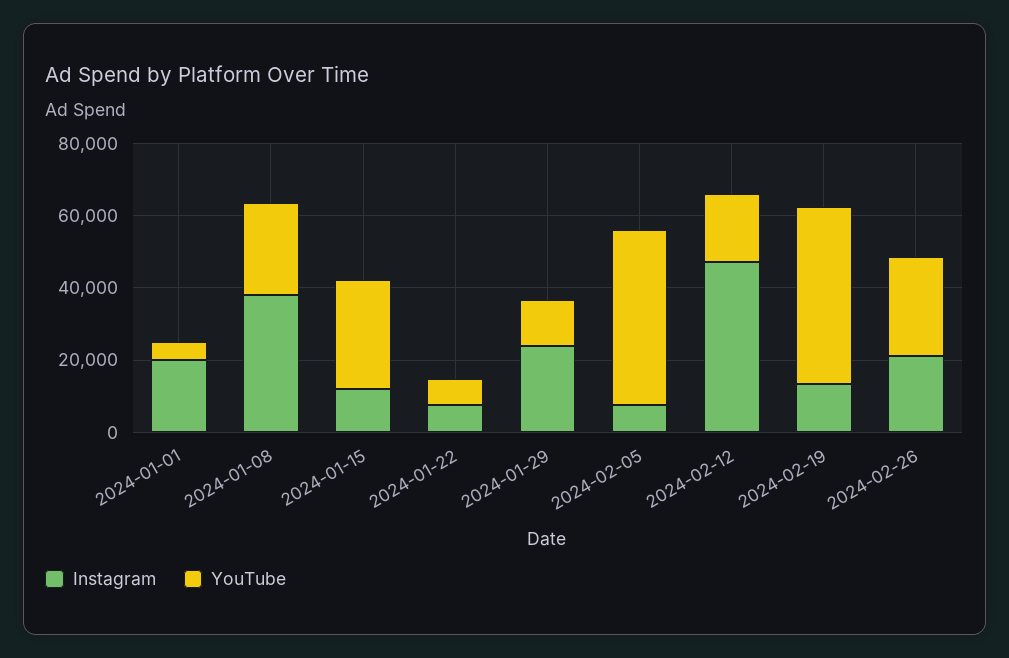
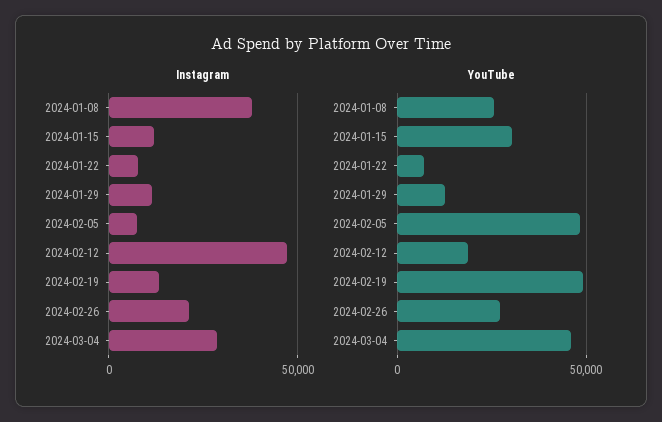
Instagram, 2024-01-01: 20000 -> none
YouTube, 2024-01-01: 5000 -> none
Instagram, 2024-01-29: 25000 -> 10000
Instagram, 2024-03-04: none -> 30000
YouTube, 2024-03-04: none -> 45000

